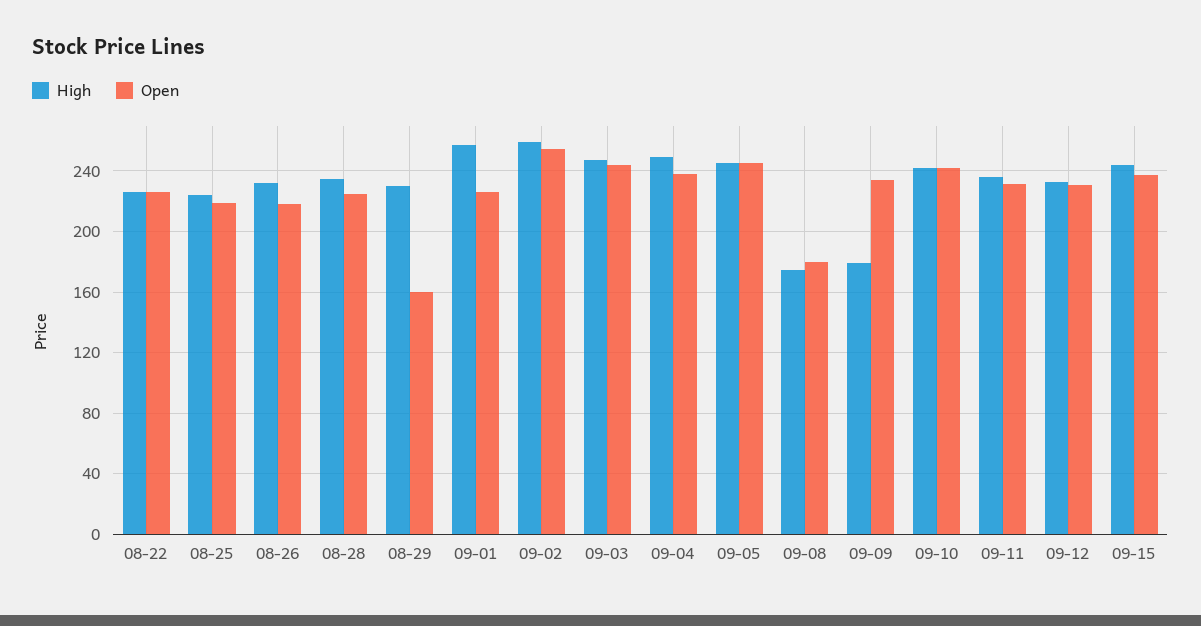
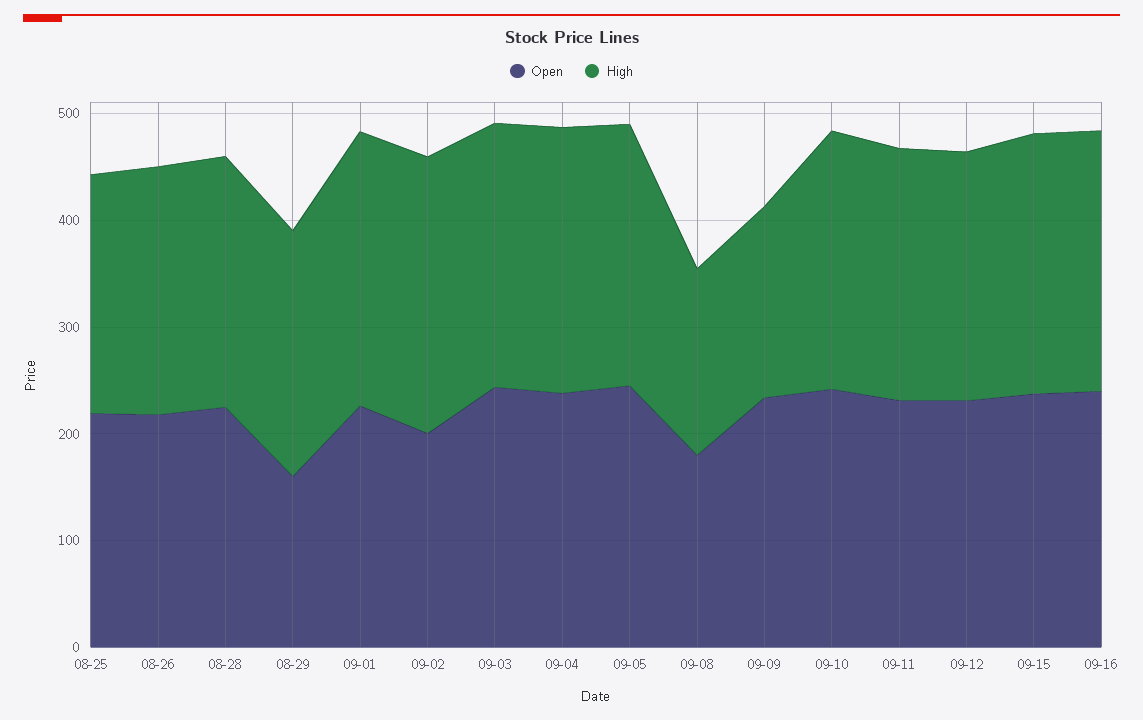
High, 08-22: 225 -> none
Open, 08-22: 225 -> none
Open, 09-02: 255 -> 200
Open, 09-16: none -> 240
High, 09-16: none -> 240

